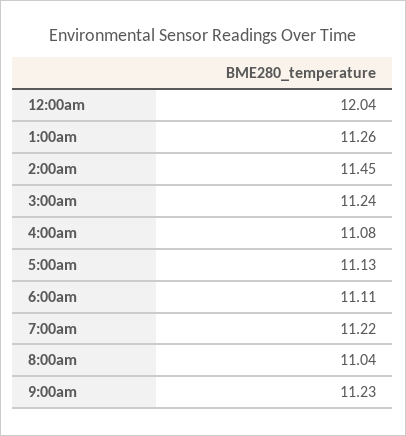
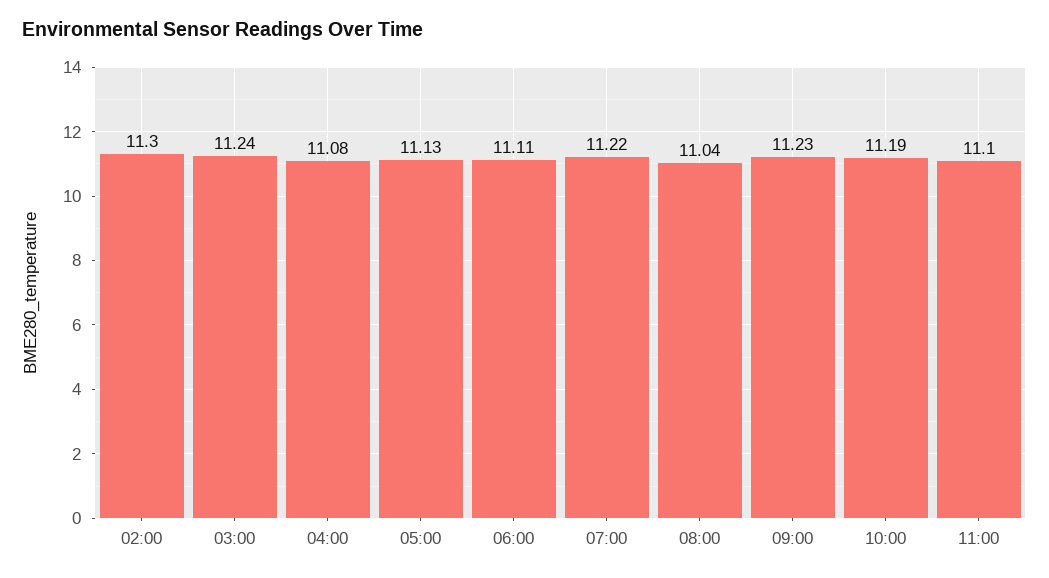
12:00am: 12.04 -> none
1:00am: 11.26 -> none
2:00am: 11.45 -> 11.3
10:00: none -> 11.19
11:00: none -> 11.1

